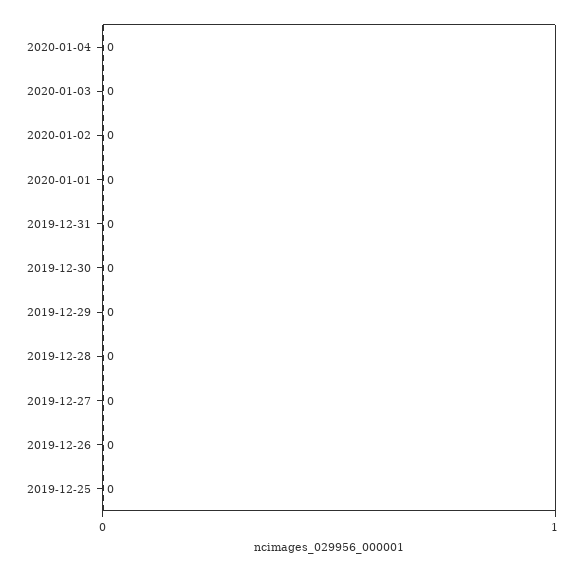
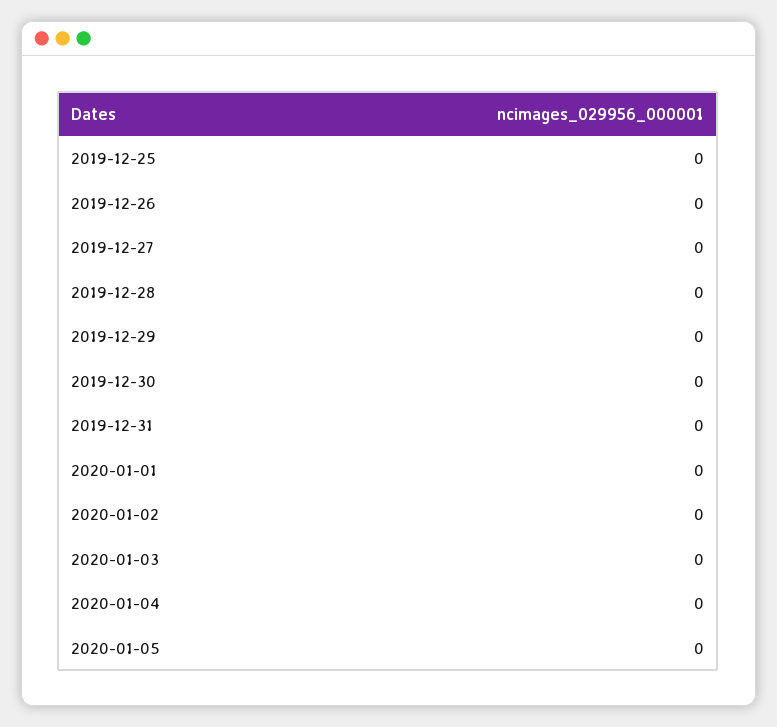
2020-01-05: none -> 0

